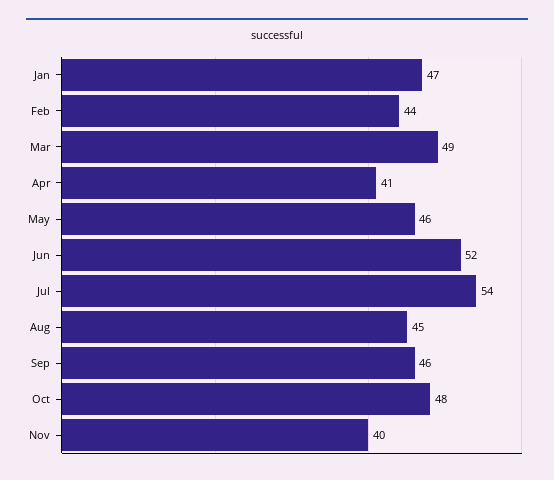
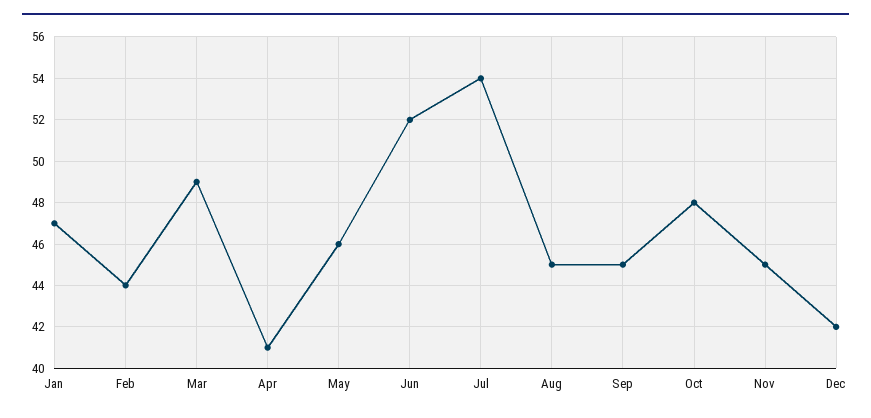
Sep: 46 -> 45
Nov: 40 -> 45
Dec: none -> 42

